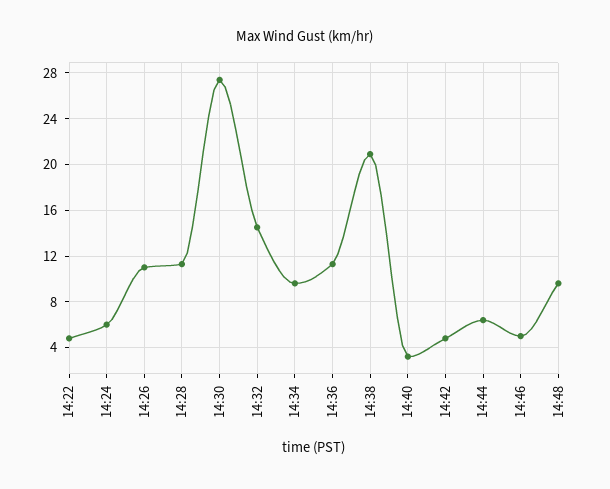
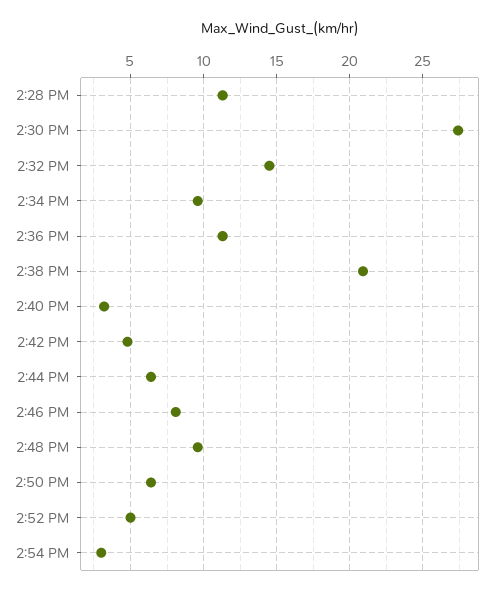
14:22: 5 -> none
14:24: 6 -> none
14:26: 11 -> none
14:46: 5 -> 8
2:50 PM: none -> 6.5
2:52 PM: none -> 5
2:54 PM: none -> 3

